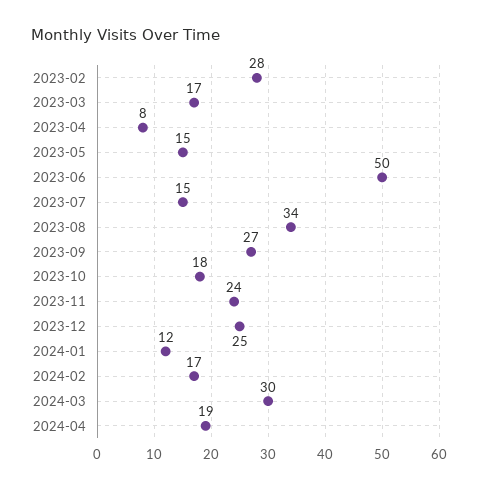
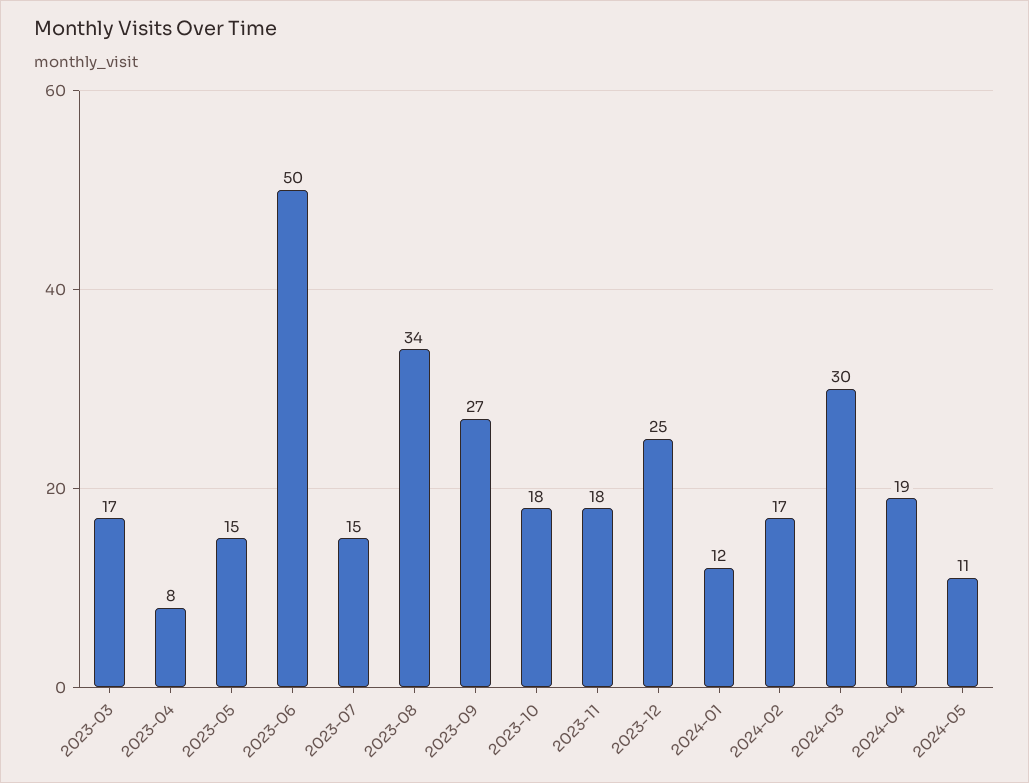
2023-02: 28 -> none
2023-11: 24 -> 18
2024-05: none -> 11

